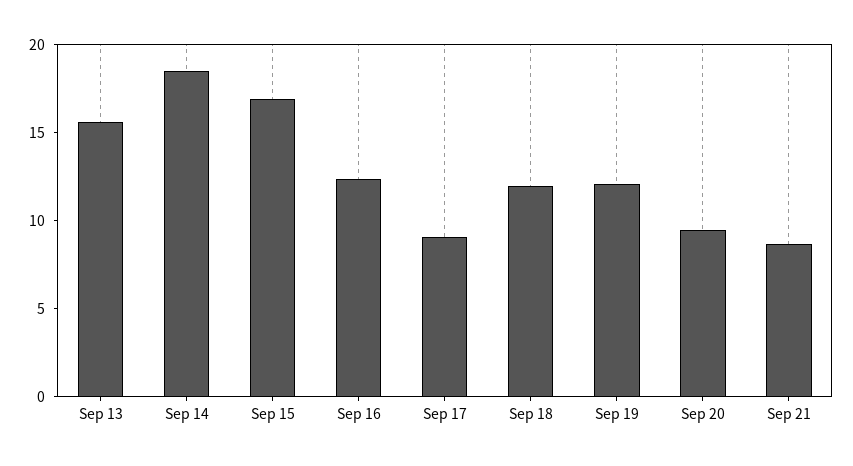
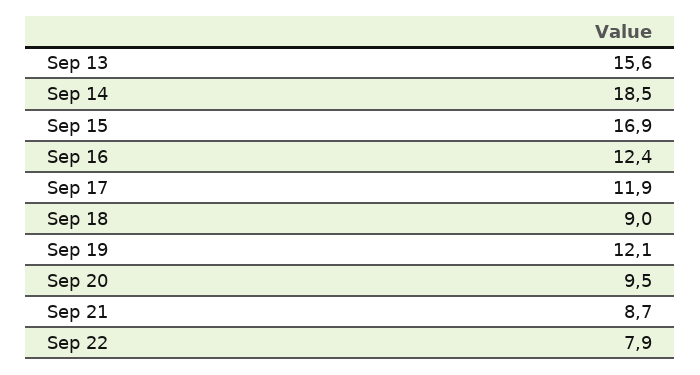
Sep 17: 9 -> 11.9
Sep 18: 12 -> 9
Sep 22: none -> 7.9

